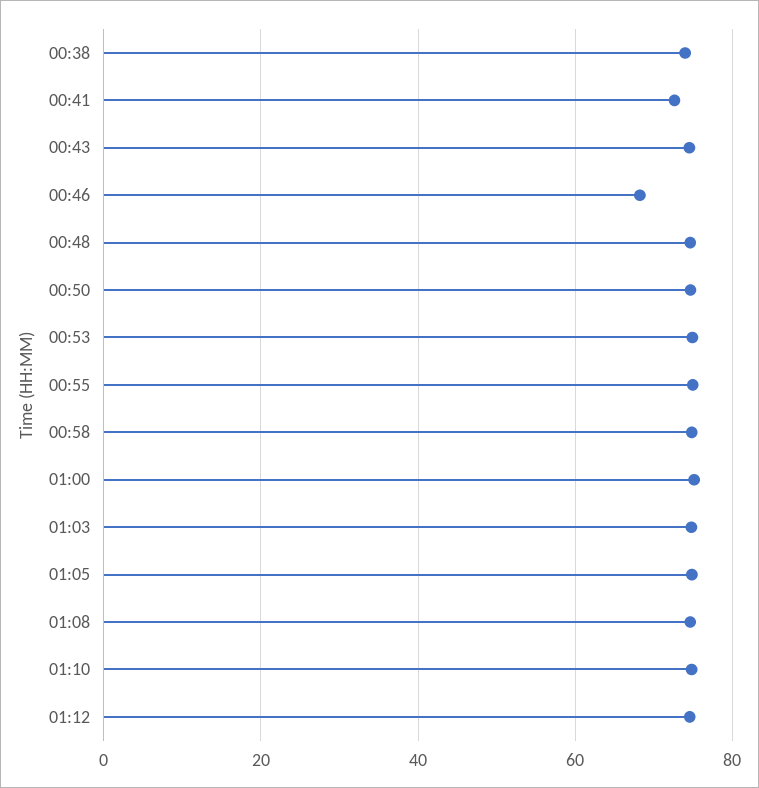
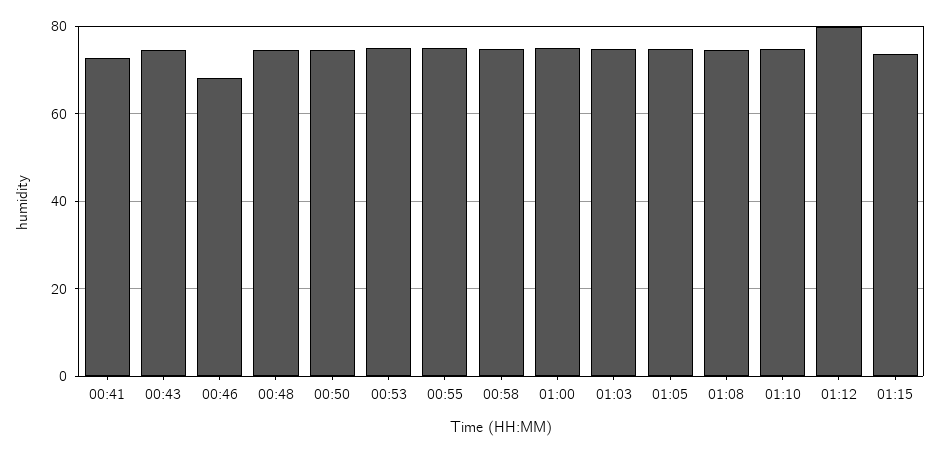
00:38: 74 -> none
01:12: 74 -> 80
01:15: none -> 74

